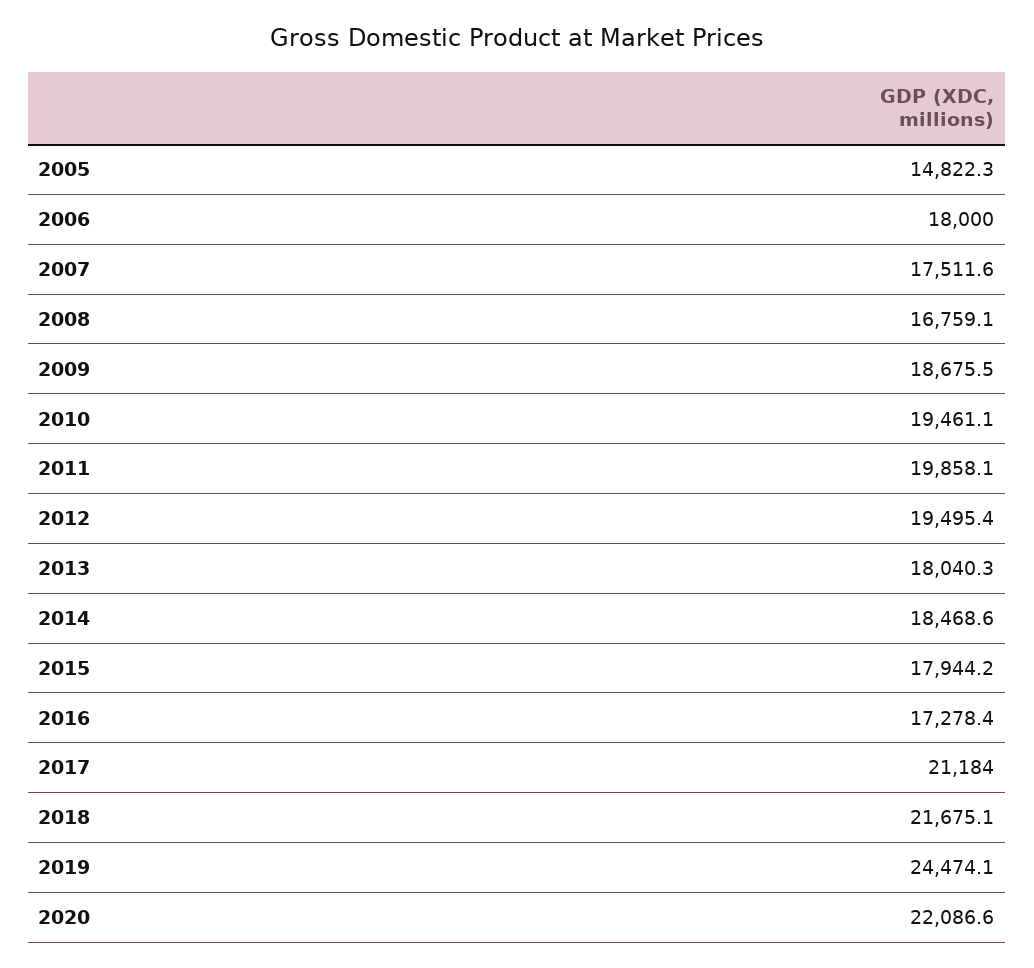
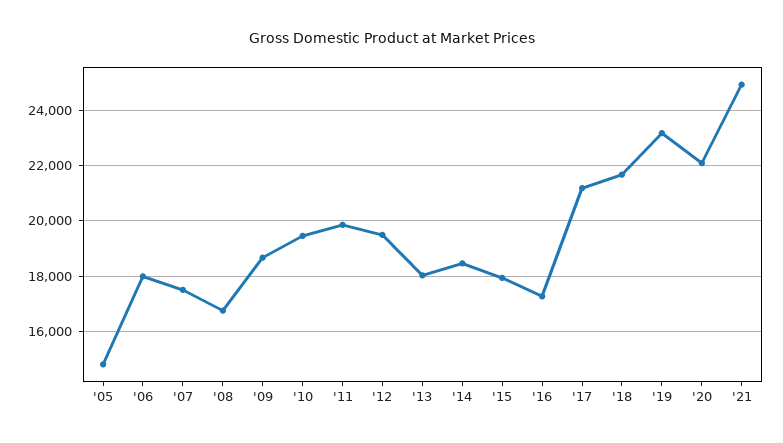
2019: 24474.1 -> 23250
'21: none -> 25000

